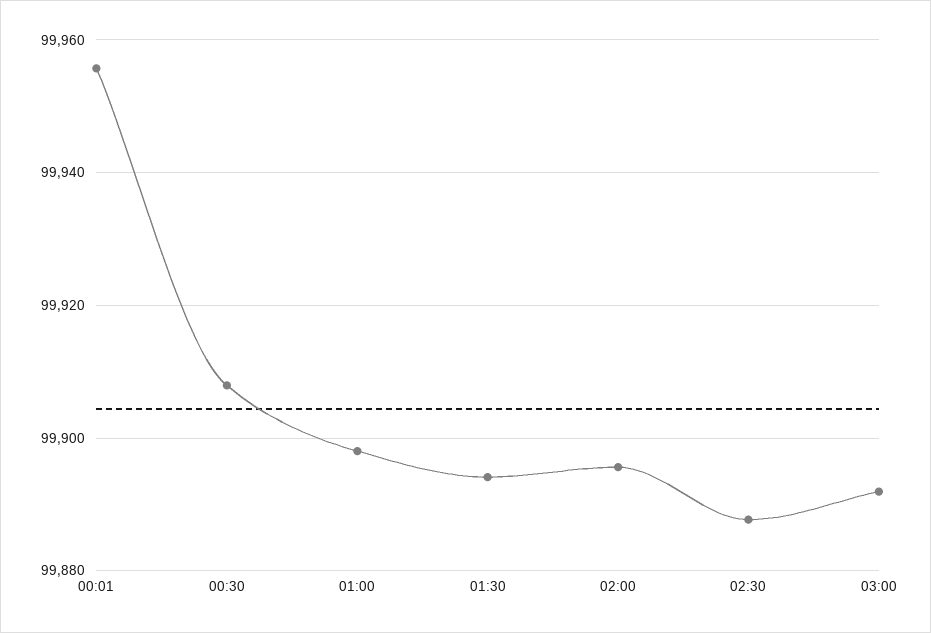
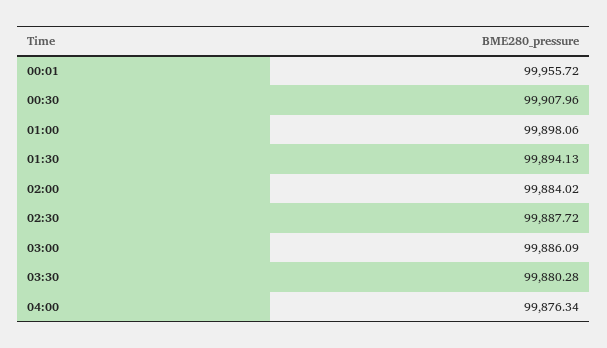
02:00: 99896 -> 99884.02
03:00: 99892 -> 99886.09
03:30: none -> 99880.28
04:00: none -> 99876.34

